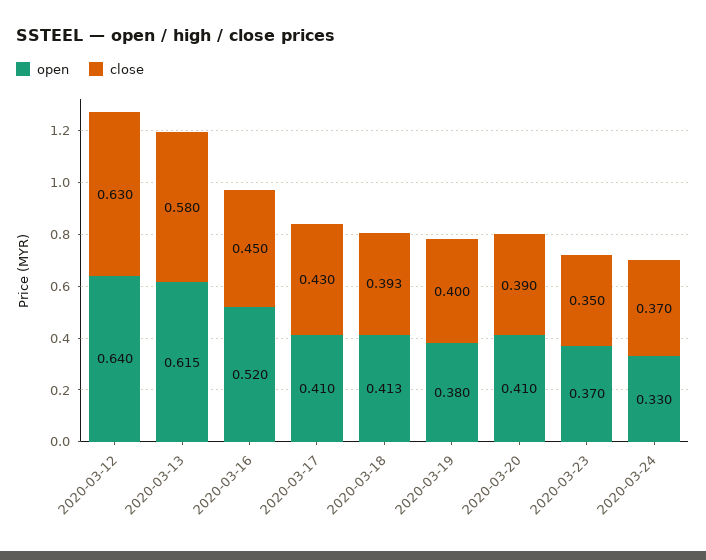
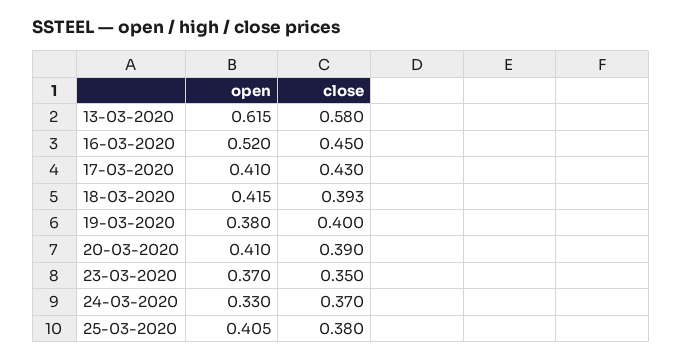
open, 2020-03-12: 0.64 -> none
close, 2020-03-12: 0.63 -> none
open, 2020-03-18: 0.413 -> 0.415
open, 25-03-2020: none -> 0.405
close, 25-03-2020: none -> 0.38

